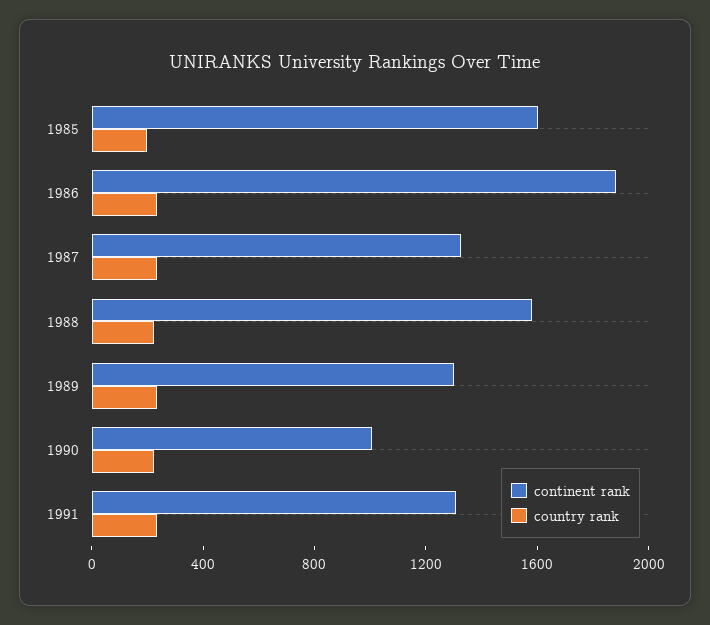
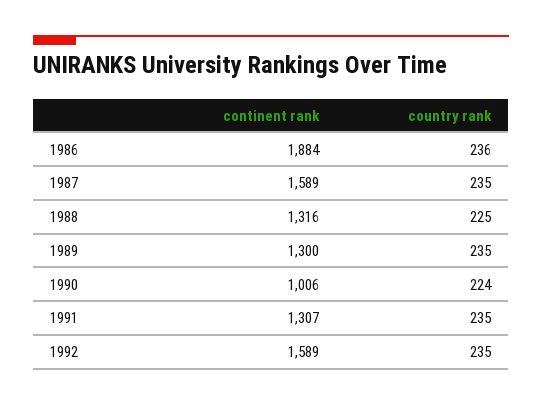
continent rank, 1985: 1600 -> none
country rank, 1985: 200 -> none
continent rank, 1987: 1300 -> 1589
continent rank, 1988: 1600 -> 1316
continent rank, 1992: none -> 1589
country rank, 1992: none -> 235

